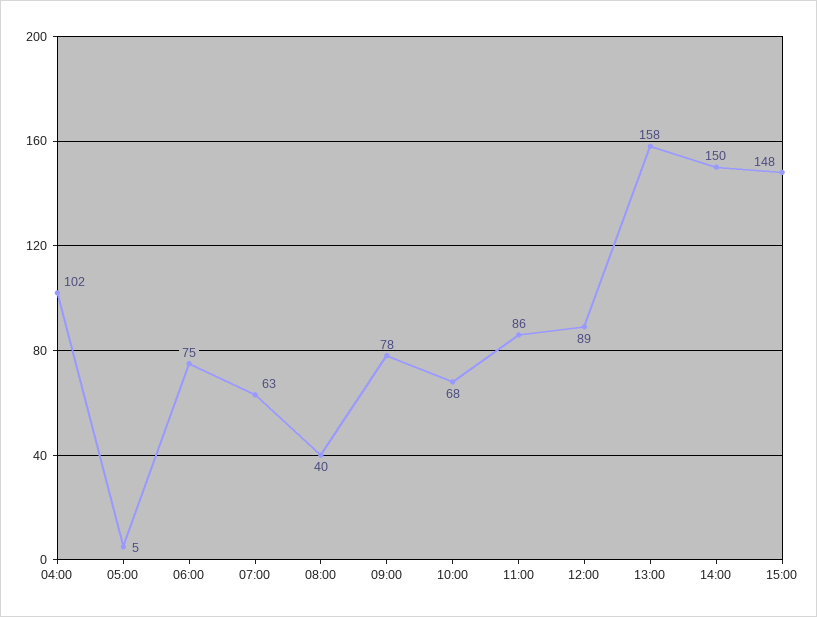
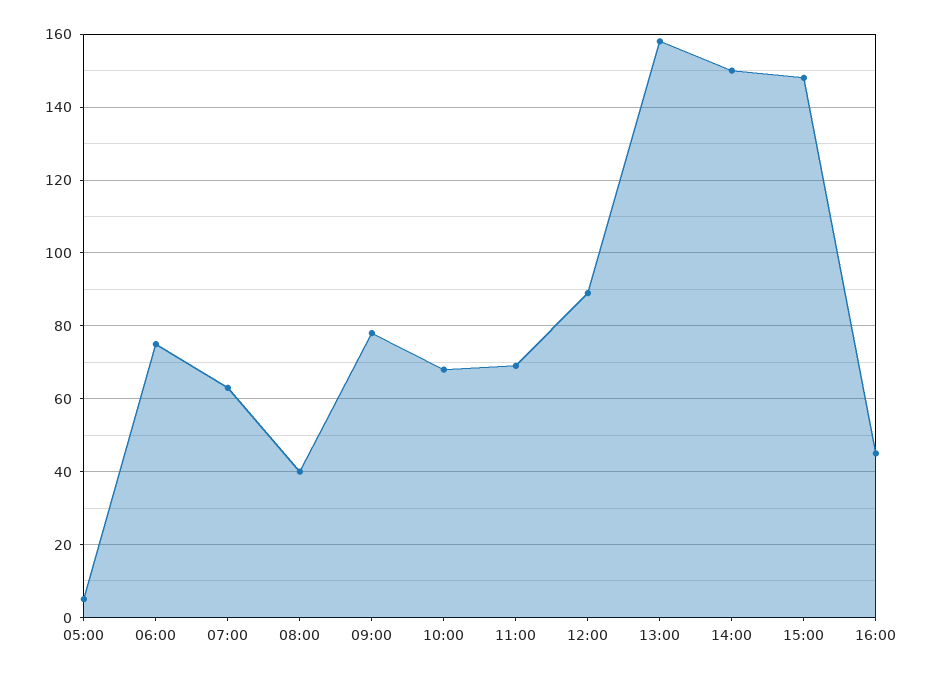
04:00: 102 -> none
11:00: 86 -> 70
16:00: none -> 45

